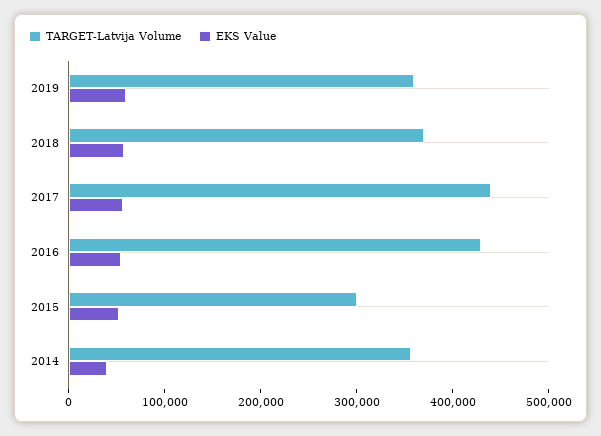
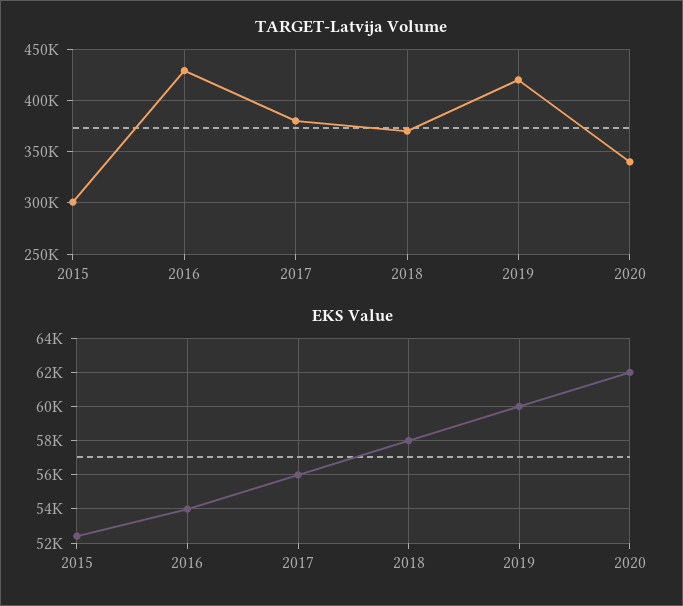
TARGET-Latvija Volume, 2019: 360000 -> 420000
TARGET-Latvija Volume, 2017: 440000 -> 380000
TARGET-Latvija Volume, 2014: 360000 -> none
EKS Value, 2014: 40000 -> none
TARGET-Latvija Volume, 2020: none -> 340000
EKS Value, 2020: none -> 62000

